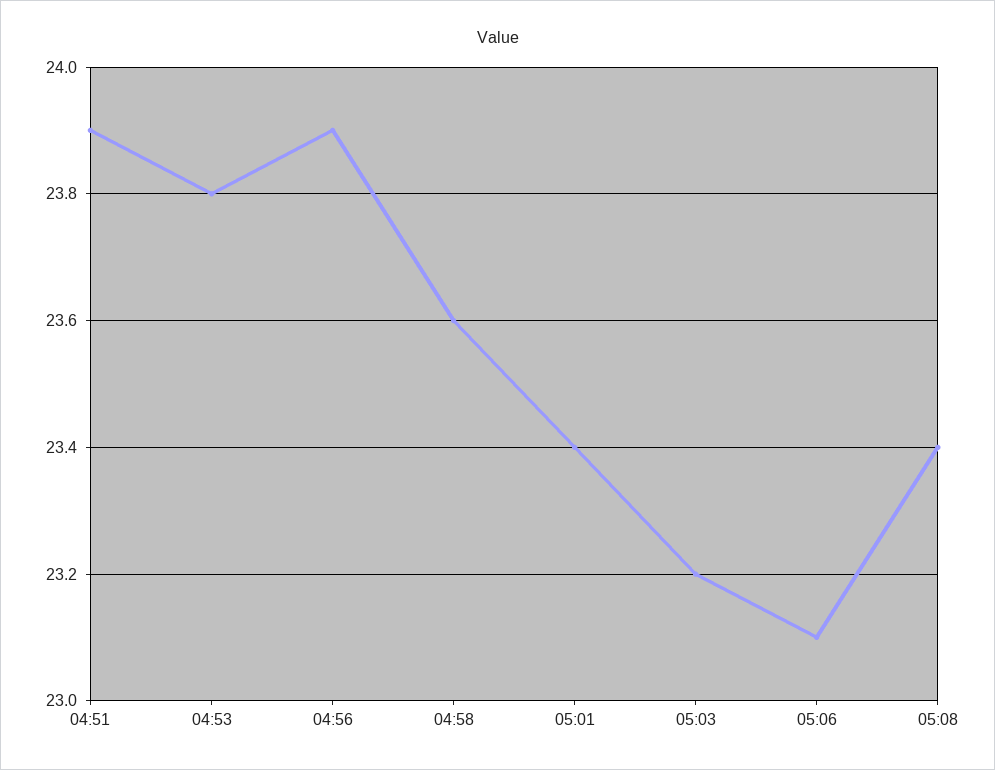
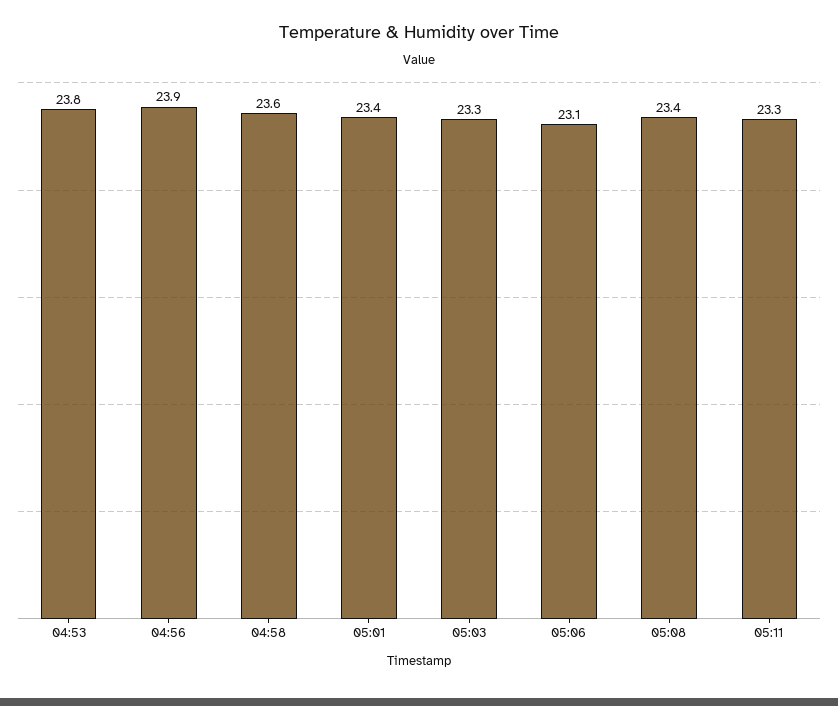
04:51: 23.9 -> none
05:03: 23.2 -> 23.3
05:11: none -> 23.3

